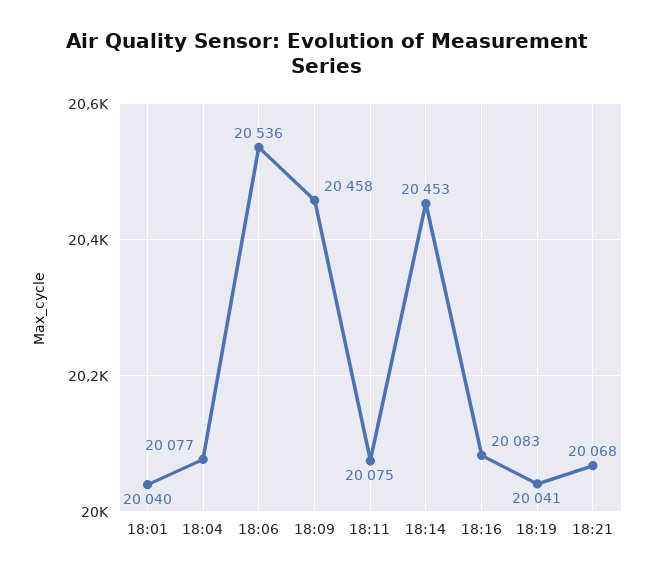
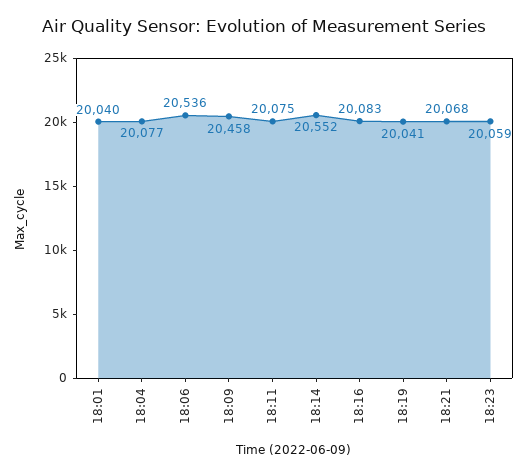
18:14: 20453 -> 20552
18:23: none -> 20059

